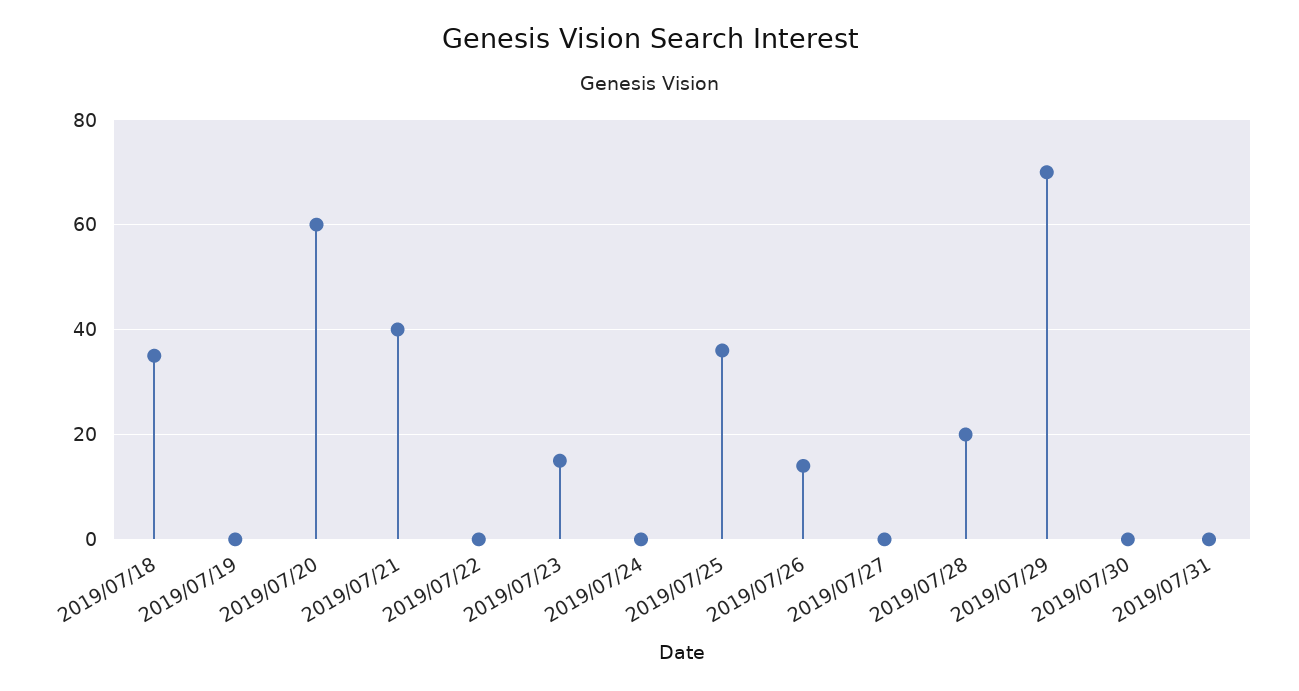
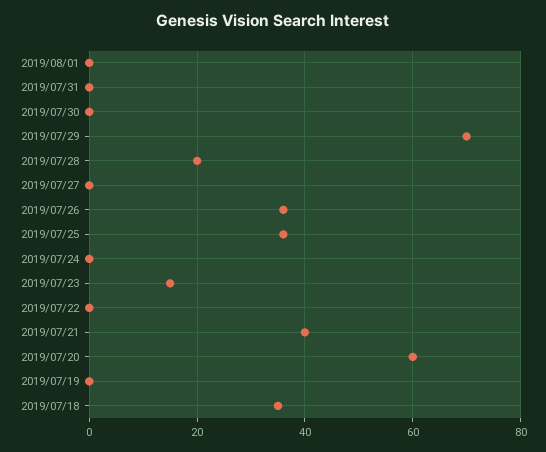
2019/07/26: 15 -> 35
2019/08/01: none -> 0

